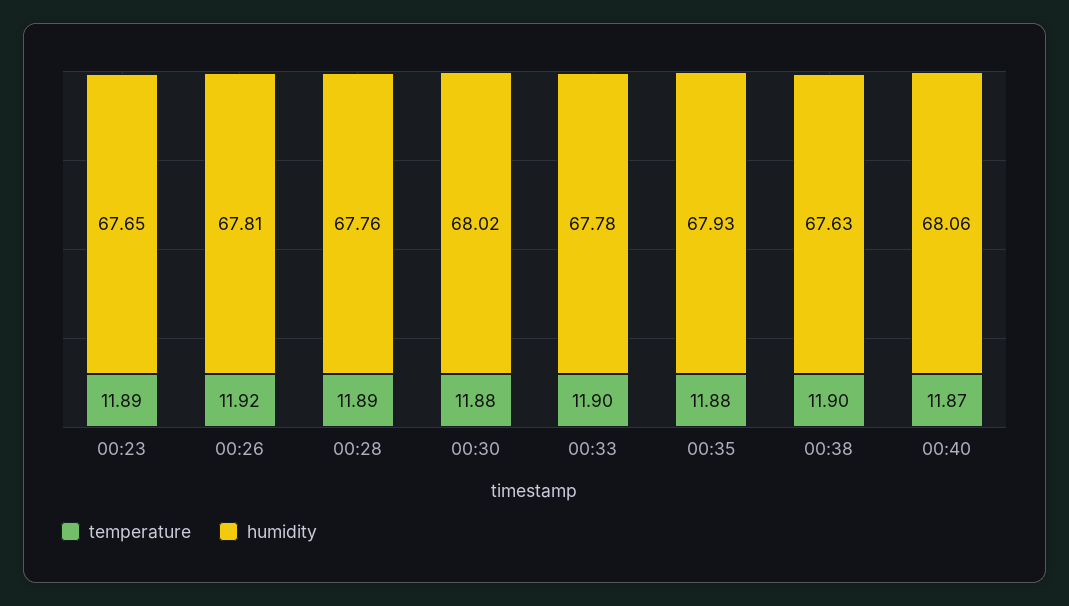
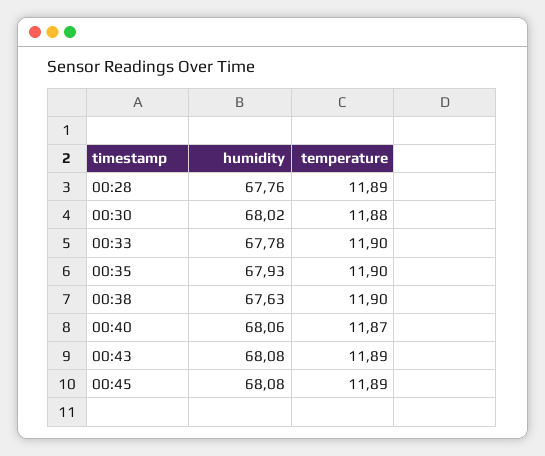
temperature, 00:23: 11.89 -> none
humidity, 00:23: 67.65 -> none
temperature, 00:26: 11.92 -> none
humidity, 00:26: 67.81 -> none
temperature, 00:35: 11.88 -> 11.9
humidity, 00:43: none -> 68.08
temperature, 00:43: none -> 11.89
humidity, 00:45: none -> 68.08
temperature, 00:45: none -> 11.89

